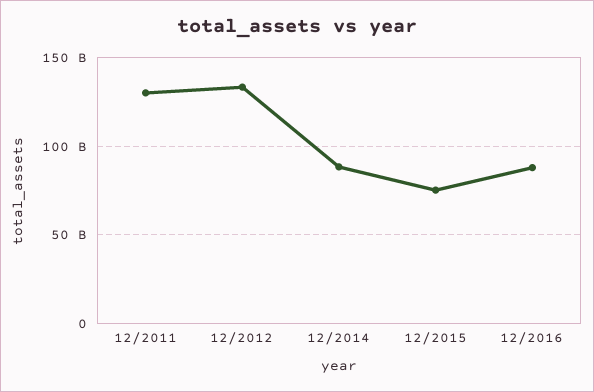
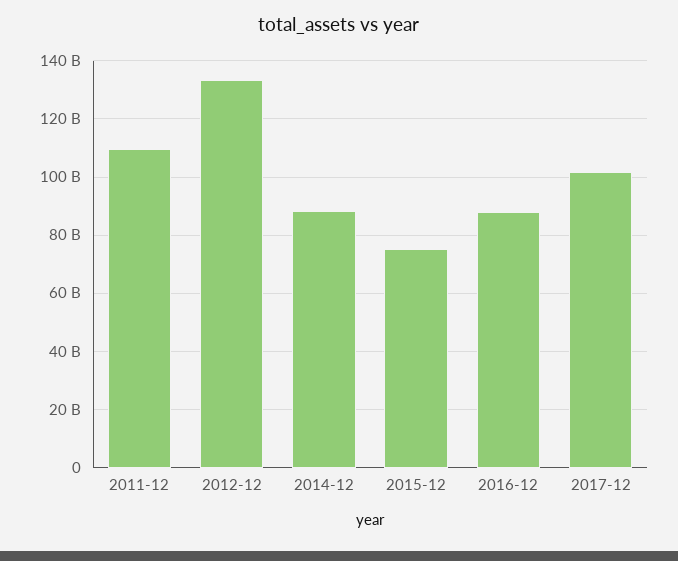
12/2011: 130000000000 -> 110000000000
2017-12: none -> 102500000000

